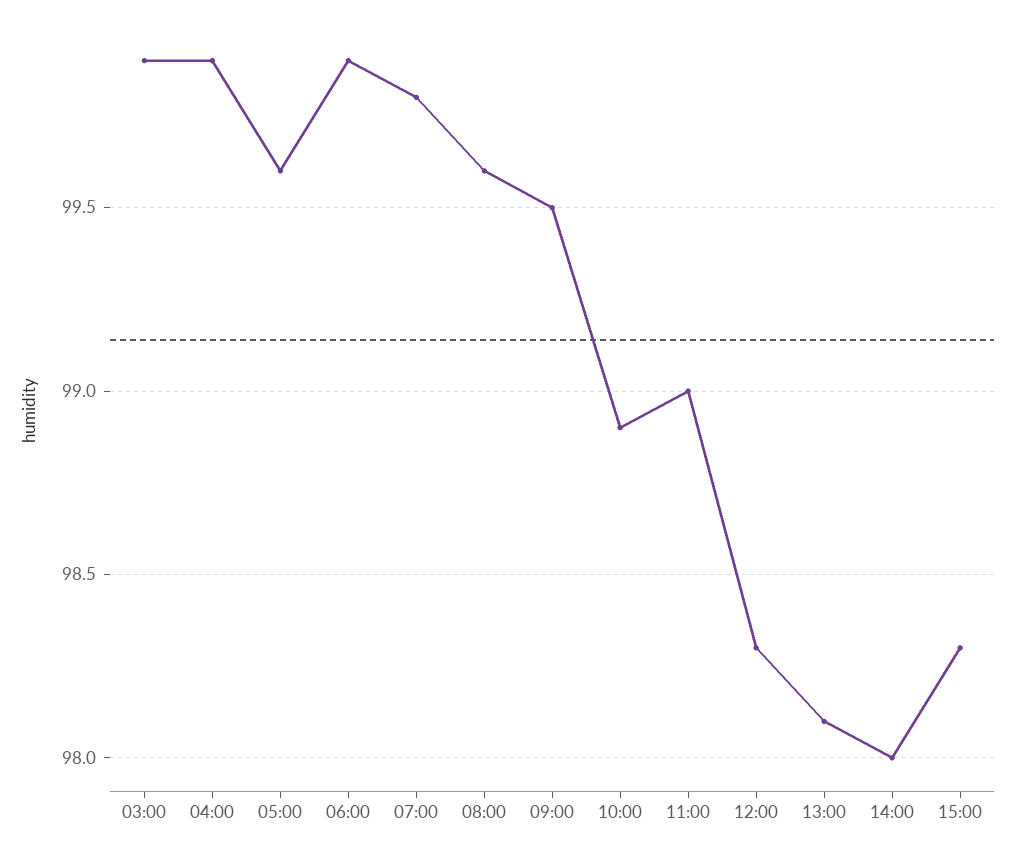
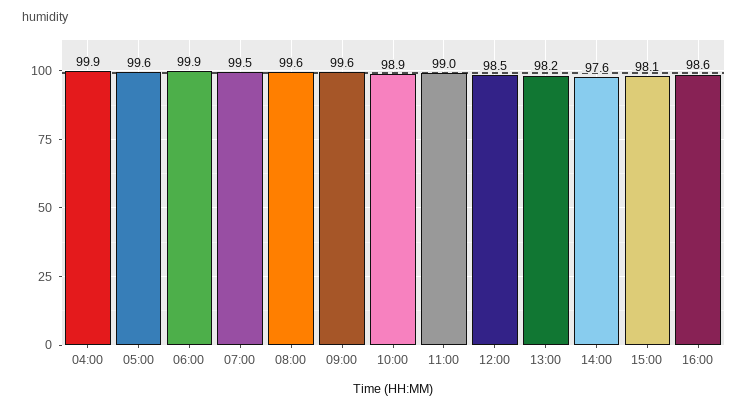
03:00: 99.9 -> none
07:00: 99.8 -> 99.5
09:00: 99.5 -> 99.6
12:00: 98.3 -> 98.5
13:00: 98.1 -> 98.2
14:00: 98 -> 97.6
15:00: 98.3 -> 98.1
16:00: none -> 98.6

